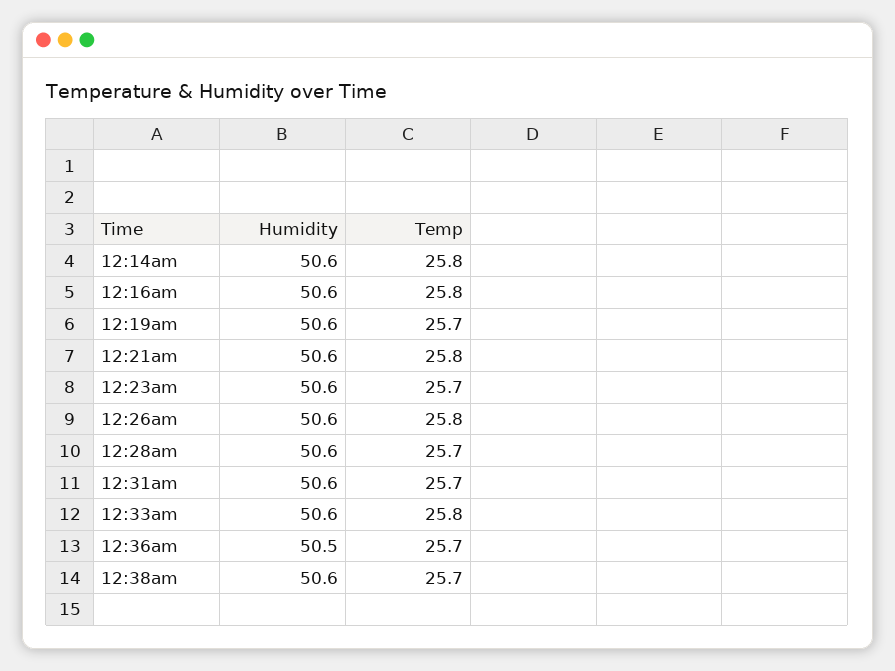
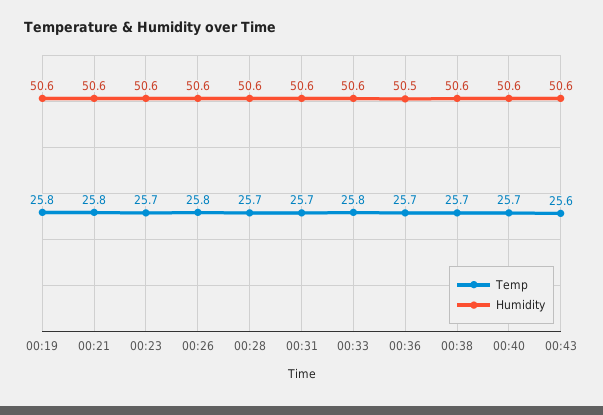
Humidity, 12:14am: 50.6 -> none
Temp, 12:14am: 25.8 -> none
Humidity, 12:16am: 50.6 -> none
Temp, 12:16am: 25.8 -> none
Temp, 12:19am: 25.7 -> 25.8
Temp, 00:40: none -> 25.7
Humidity, 00:40: none -> 50.6
Temp, 00:43: none -> 25.6
Humidity, 00:43: none -> 50.6

